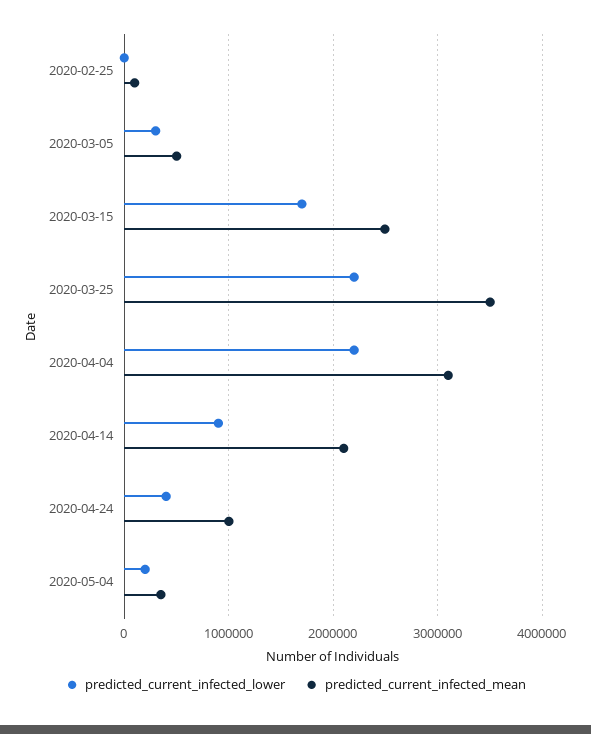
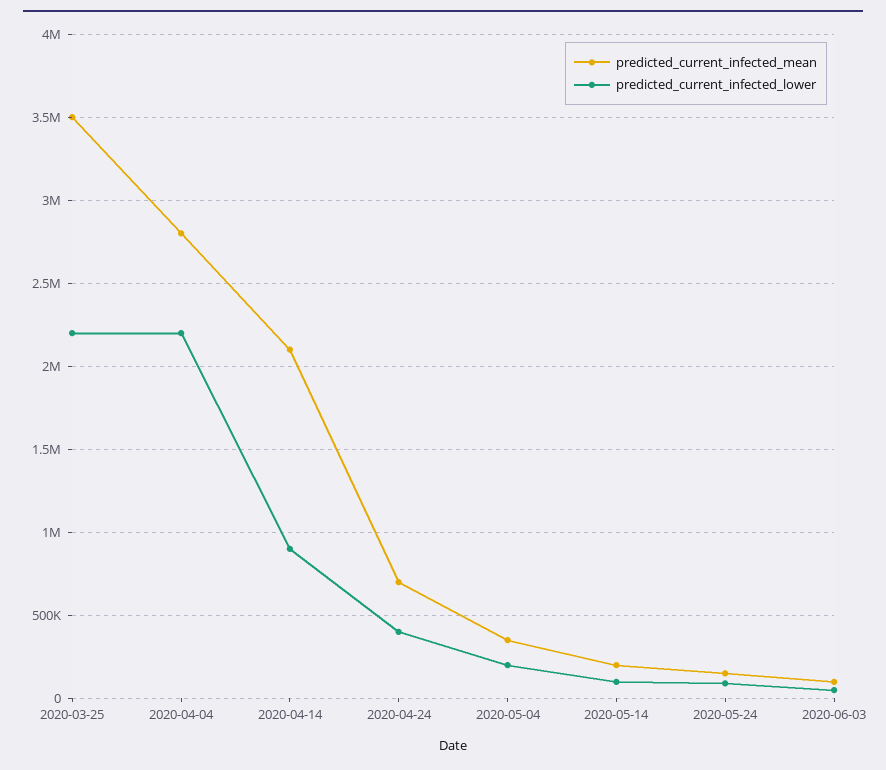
predicted_current_infected_lower, 2020-02-25: 0 -> none
predicted_current_infected_mean, 2020-02-25: 100000 -> none
predicted_current_infected_lower, 2020-03-05: 300000 -> none
predicted_current_infected_mean, 2020-03-05: 500000 -> none
predicted_current_infected_lower, 2020-03-15: 1700000 -> none
predicted_current_infected_mean, 2020-03-15: 2500000 -> none
predicted_current_infected_mean, 2020-04-04: 3100000 -> 2800000
predicted_current_infected_mean, 2020-04-24: 1000000 -> 700000
predicted_current_infected_mean, 2020-05-14: none -> 200000
predicted_current_infected_lower, 2020-05-14: none -> 100000
predicted_current_infected_mean, 2020-05-24: none -> 150000
predicted_current_infected_lower, 2020-05-24: none -> 100000
predicted_current_infected_mean, 2020-06-03: none -> 100000
predicted_current_infected_lower, 2020-06-03: none -> 50000

